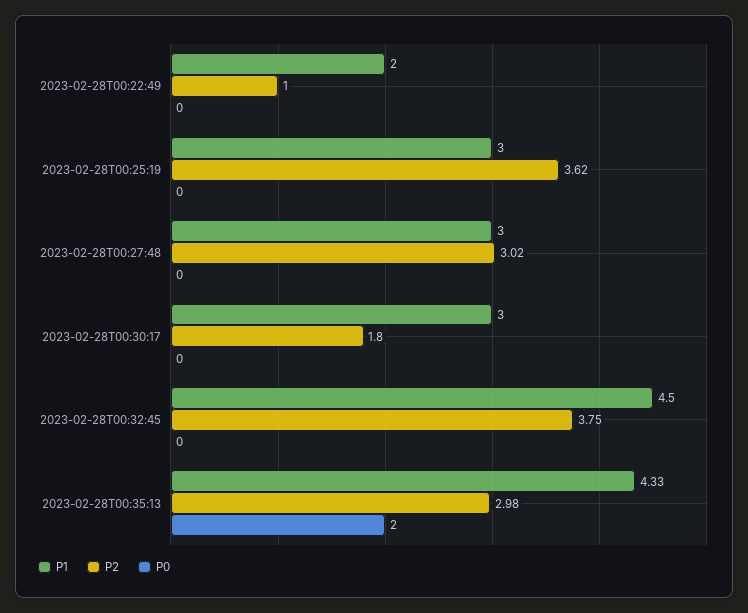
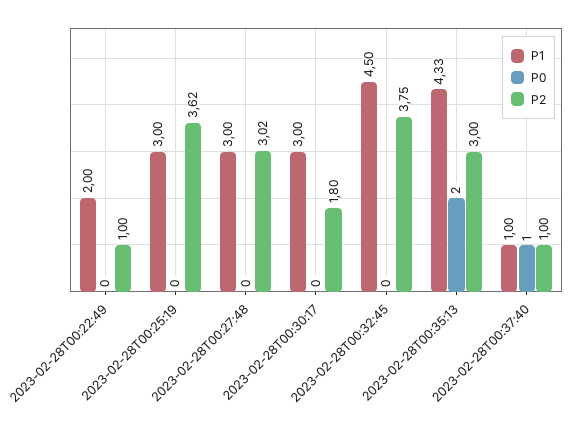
P2, 2023-02-28T00:35:13: 2.98 -> 3
P1, 2023-02-28T00:37:40: none -> 1
P0, 2023-02-28T00:37:40: none -> 1
P2, 2023-02-28T00:37:40: none -> 1

